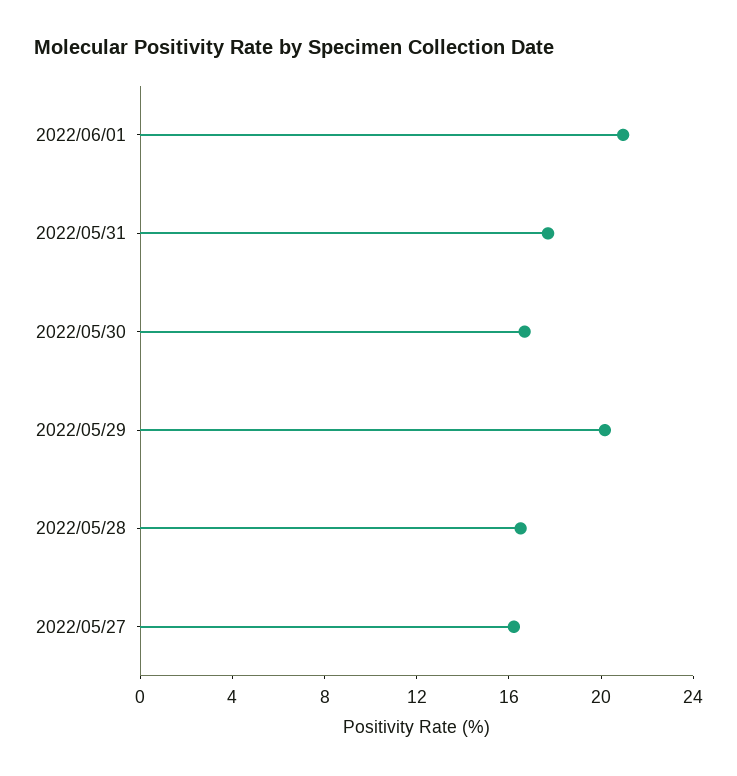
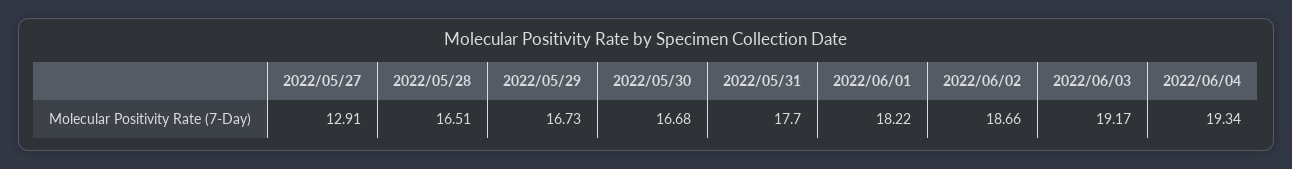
2022/06/01: 21 -> 18.22
2022/05/29: 20 -> 16.73
2022/05/27: 16 -> 12.91
2022/06/02: none -> 18.66
2022/06/03: none -> 19.17
2022/06/04: none -> 19.34

